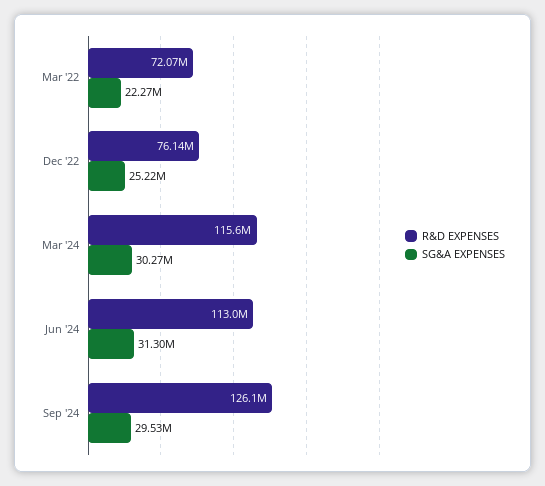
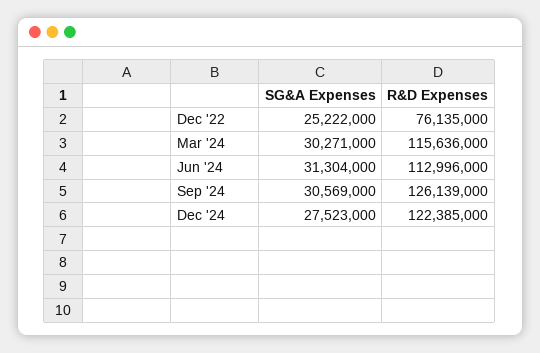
R&D EXPENSES, Mar '22: 72070000 -> none
SG&A EXPENSES, Mar '22: 22270000 -> none
SG&A EXPENSES, Sep '24: 29530000 -> 30569000
SG&A EXPENSES, Dec '24: none -> 27523000
R&D EXPENSES, Dec '24: none -> 122385000

